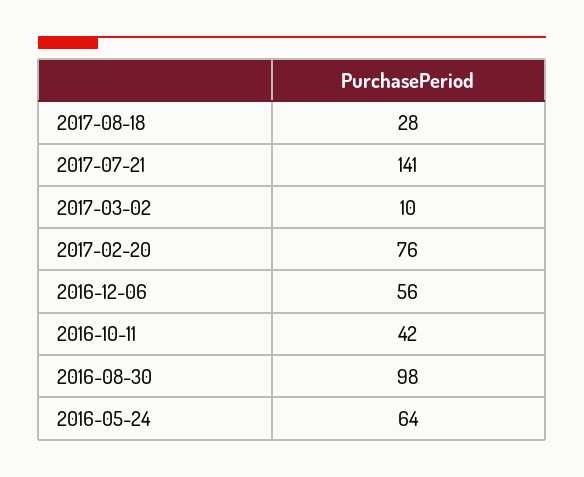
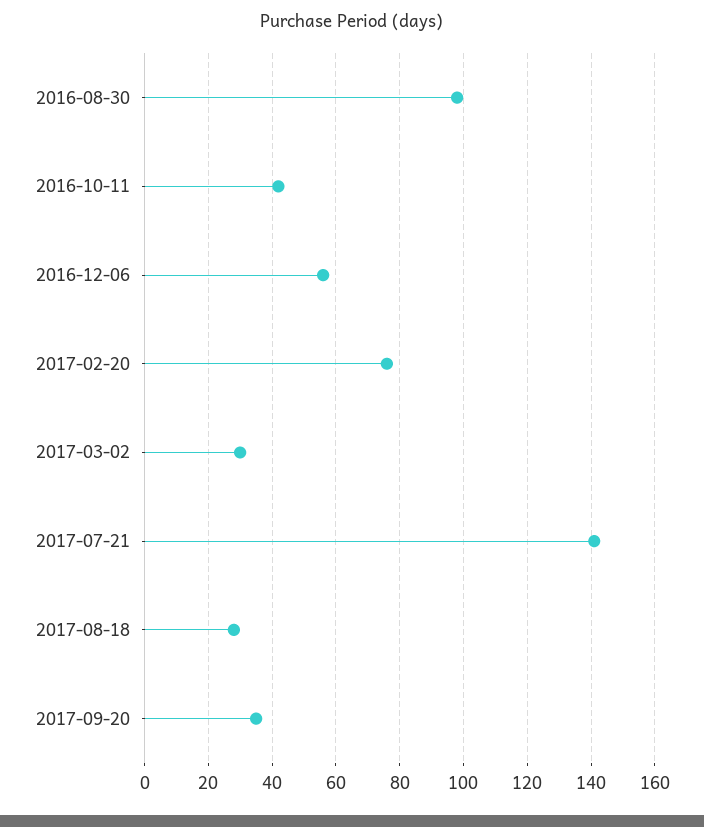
2017-03-02: 10 -> 30
2016-05-24: 64 -> none
2017-09-20: none -> 35

